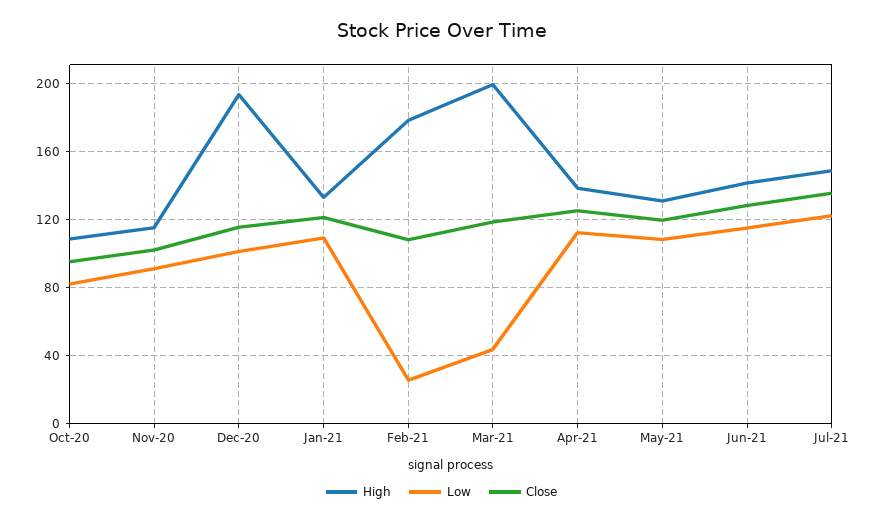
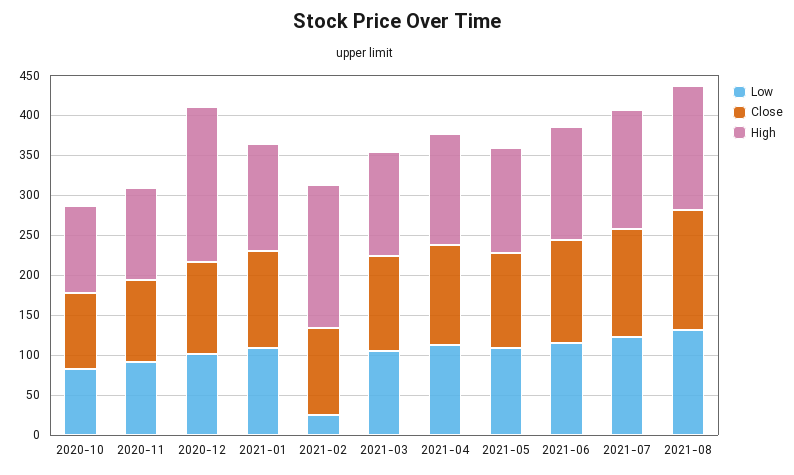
High, Mar-21: 200 -> 125
Low, Mar-21: 45 -> 100
Low, 2021-08: none -> 125
Close, 2021-08: none -> 150
High, 2021-08: none -> 150

